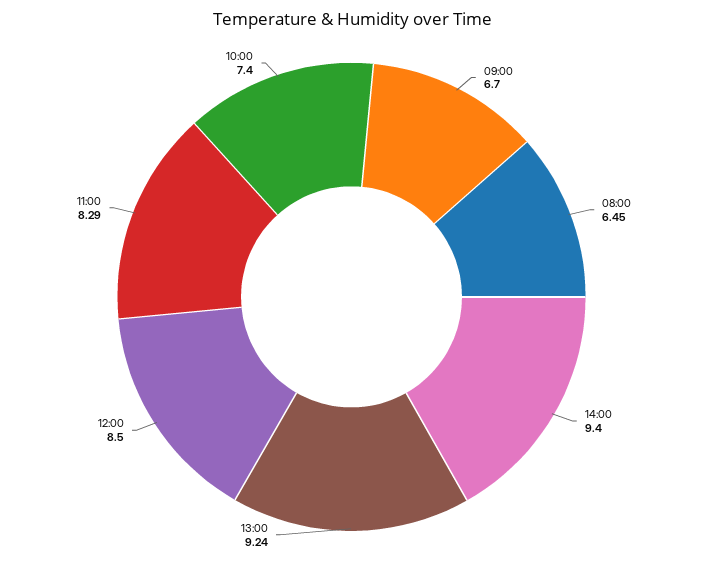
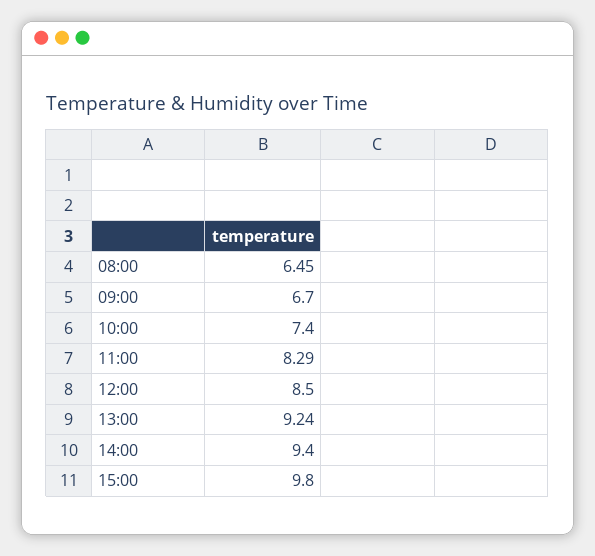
15:00: none -> 9.8

